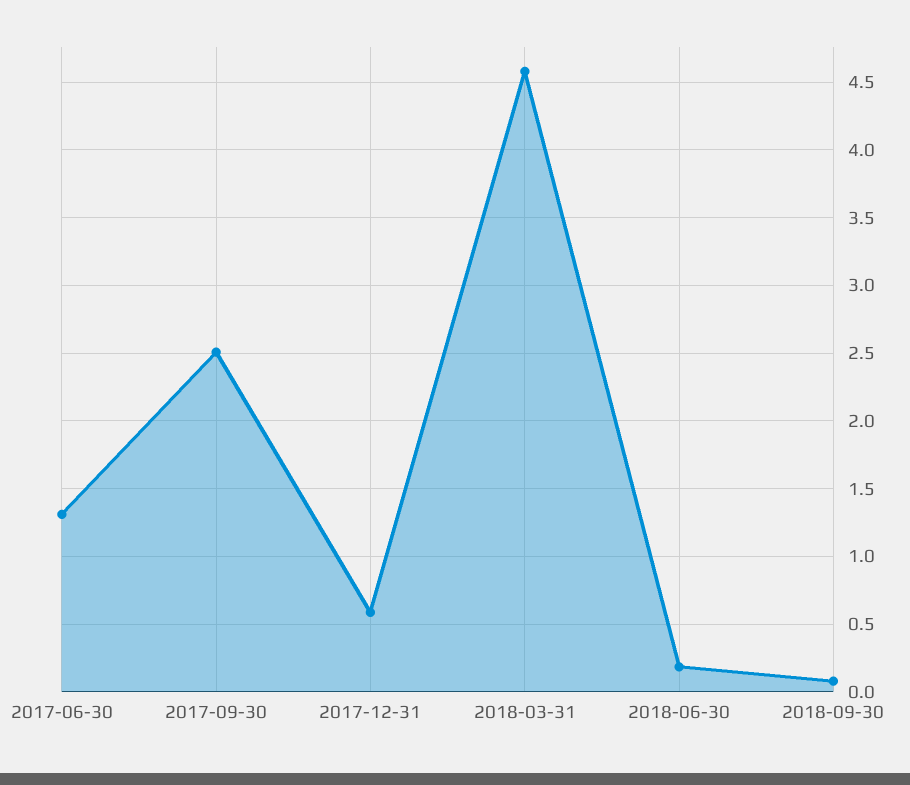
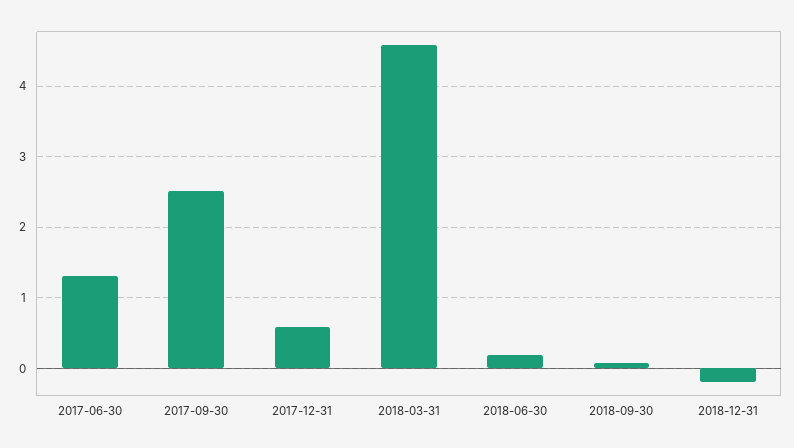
2018-12-31: none -> -0.2

